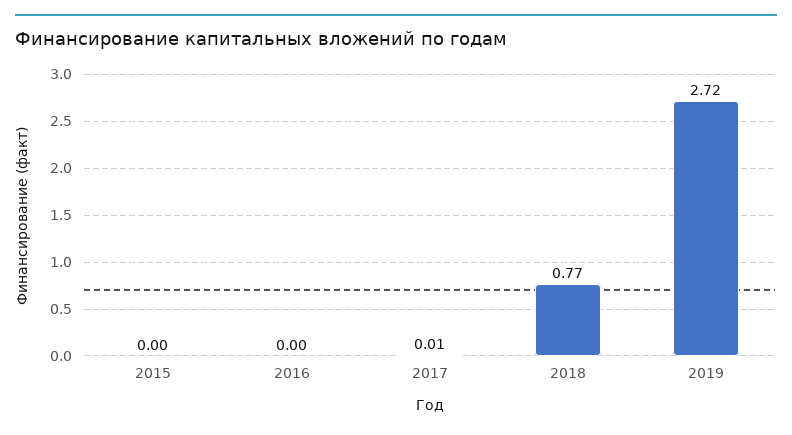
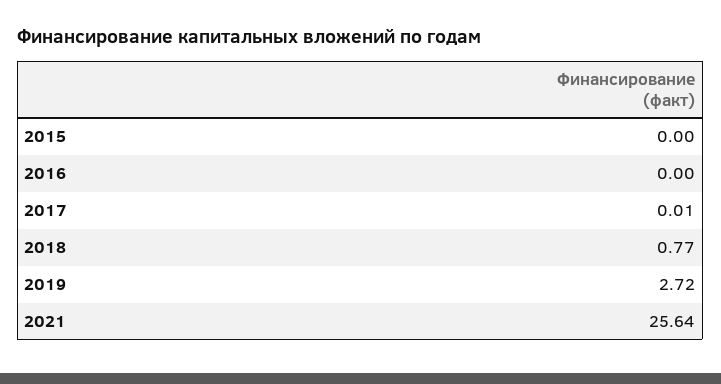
2021: none -> 25.64

